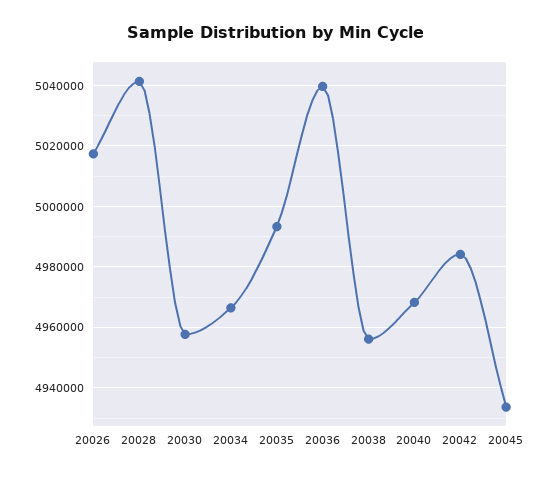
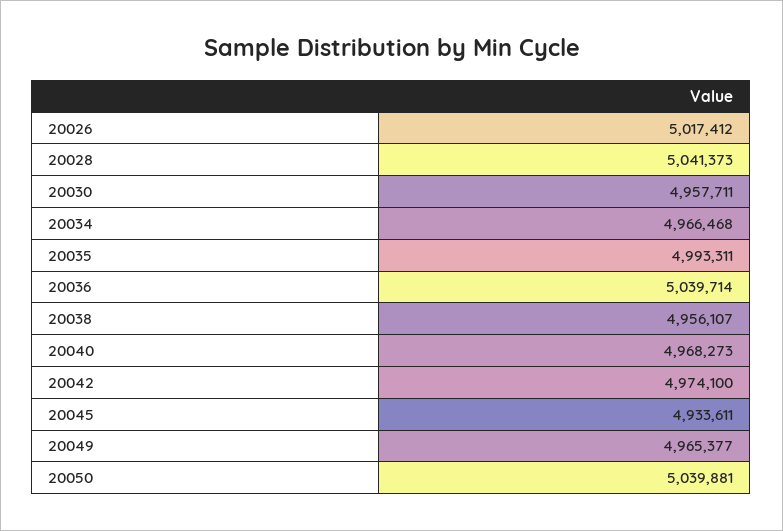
20042: 4984000 -> 4974100
20049: none -> 4965377
20050: none -> 5039881

